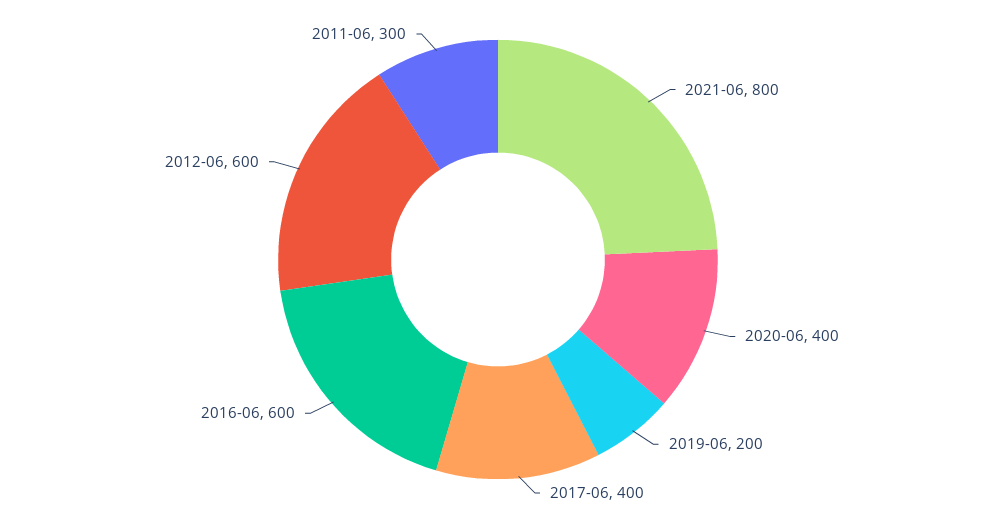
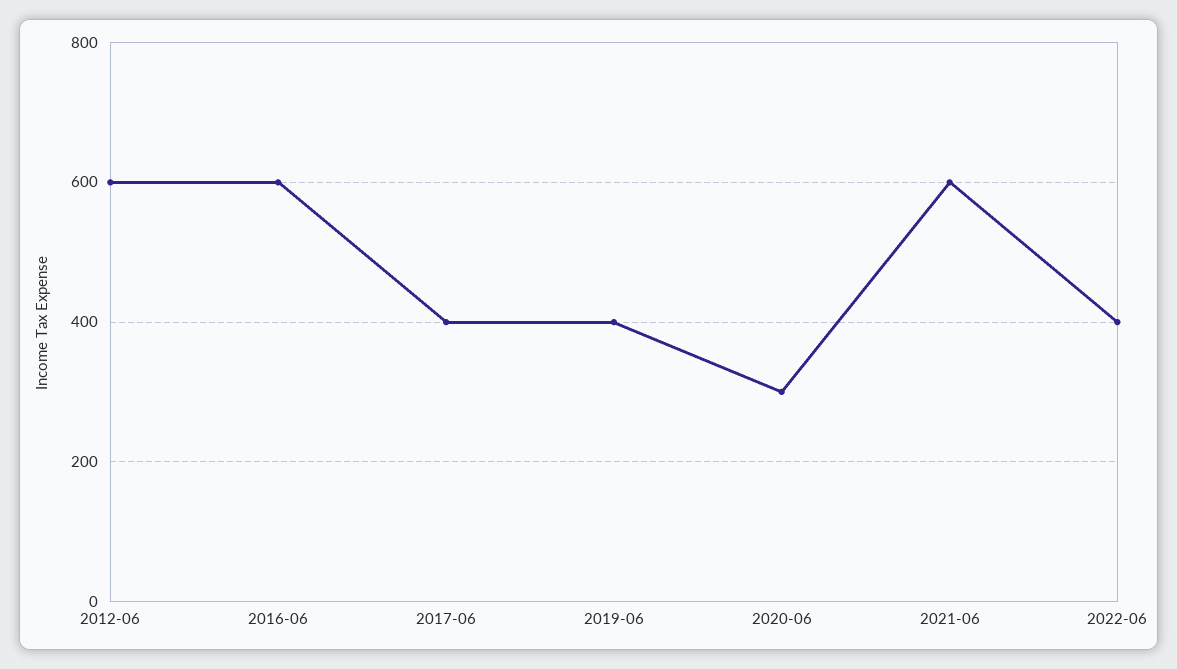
2021-06: 800 -> 600
2020-06: 400 -> 300
2019-06: 200 -> 400
2011-06: 300 -> none
2022-06: none -> 400

